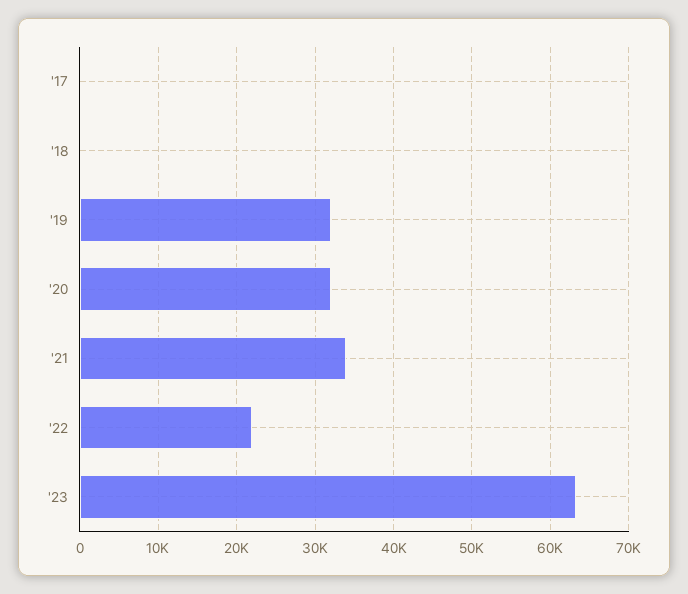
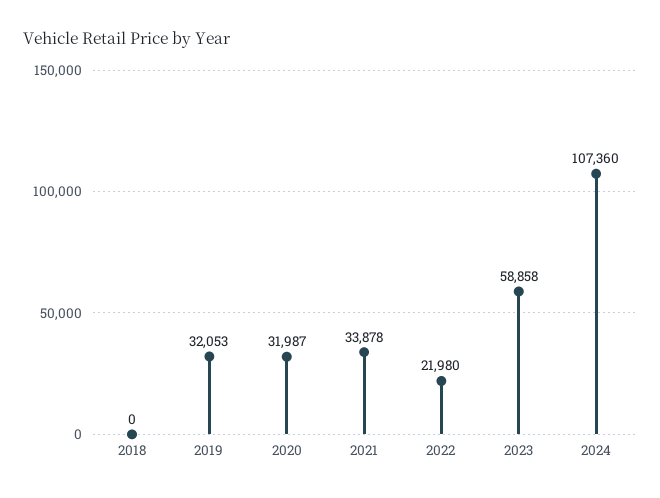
'17: 0 -> none
'23: 63000 -> 58858
2024: none -> 107360

